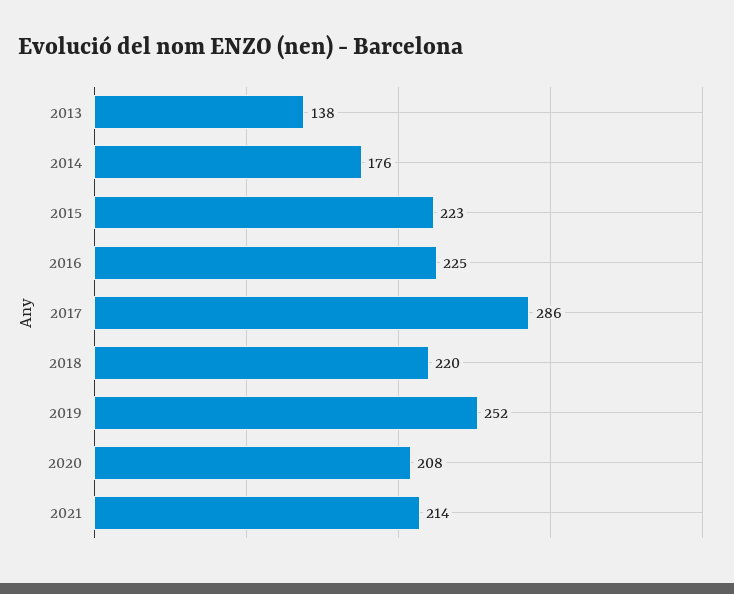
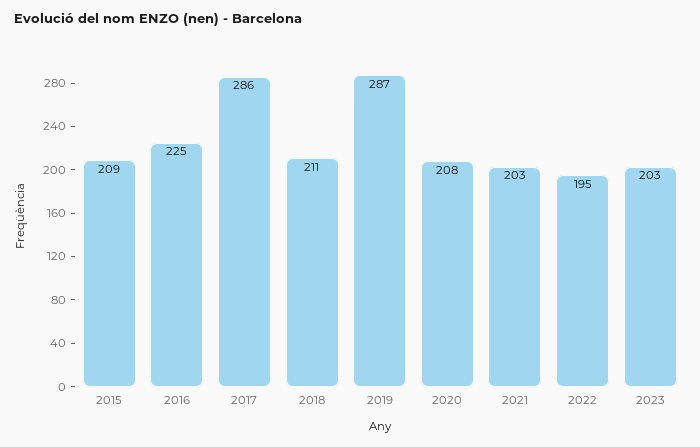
2013: 138 -> none
2014: 176 -> none
2015: 223 -> 209
2018: 220 -> 211
2019: 252 -> 287
2021: 214 -> 203
2022: none -> 195
2023: none -> 203

